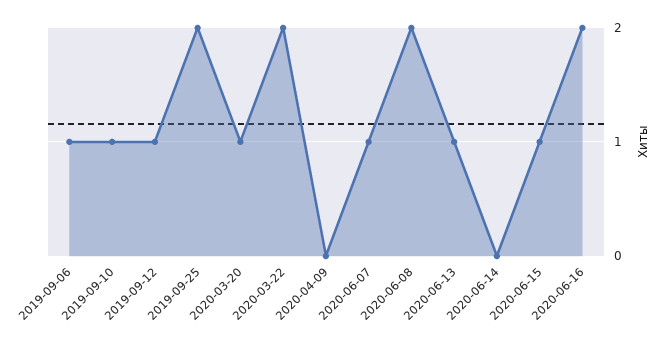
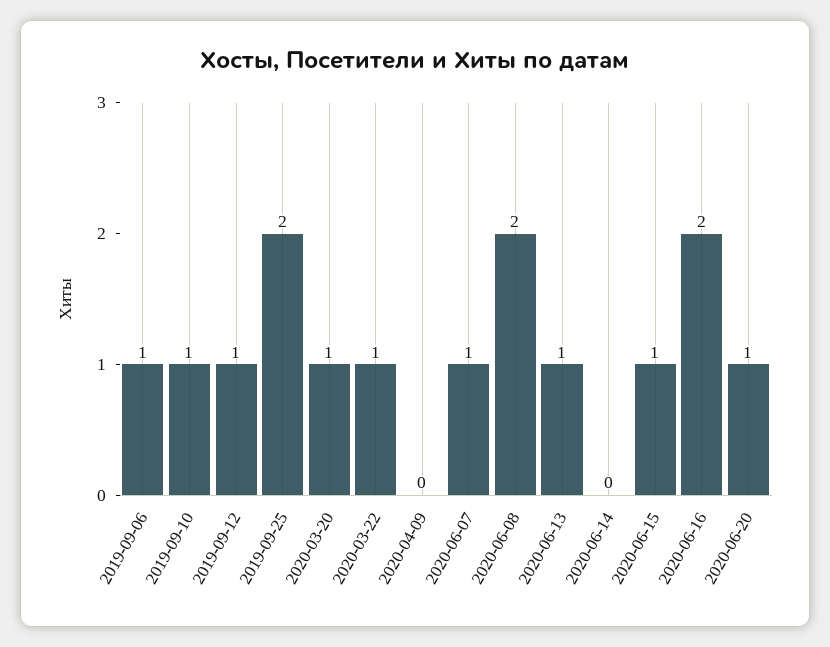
2020-03-22: 2 -> 1
2020-06-20: none -> 1

